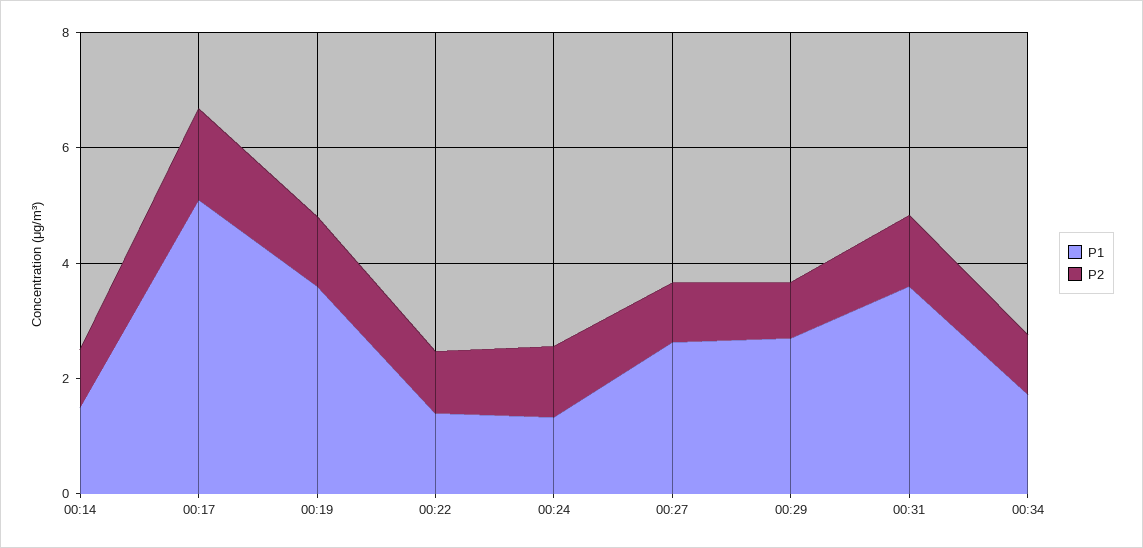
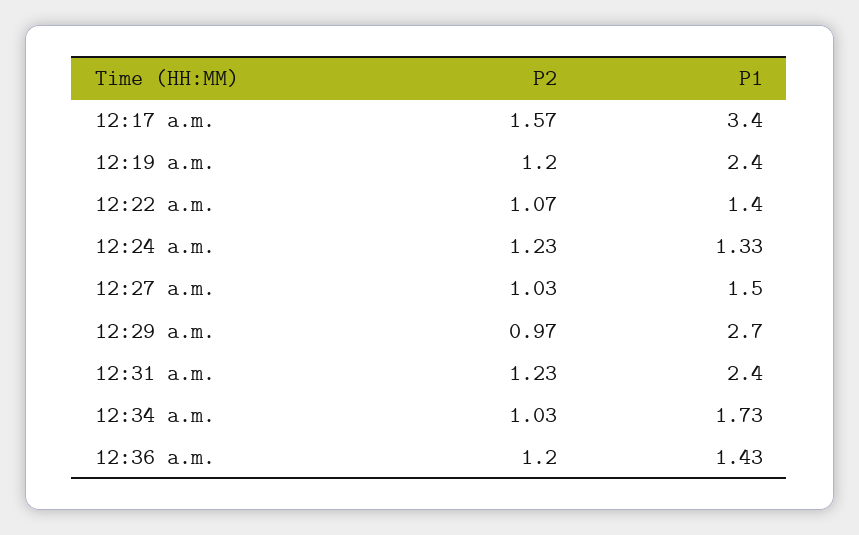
P1, 00:14: 1.5 -> none
P2, 00:14: 1 -> none
P1, 00:17: 5 -> 3.4
P1, 00:19: 3.5 -> 2.4
P1, 00:27: 2.5 -> 1.5
P1, 00:31: 3.5 -> 2.4
P2, 12:36 a.m.: none -> 1.2
P1, 12:36 a.m.: none -> 1.43

